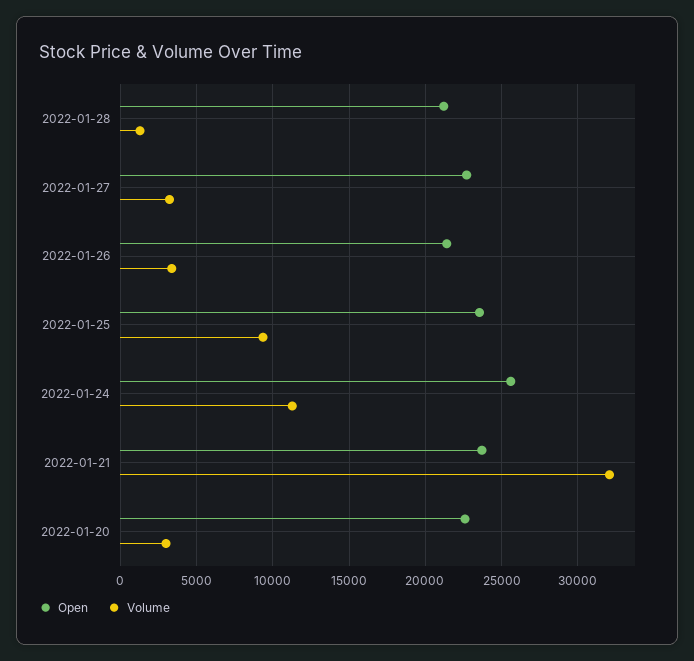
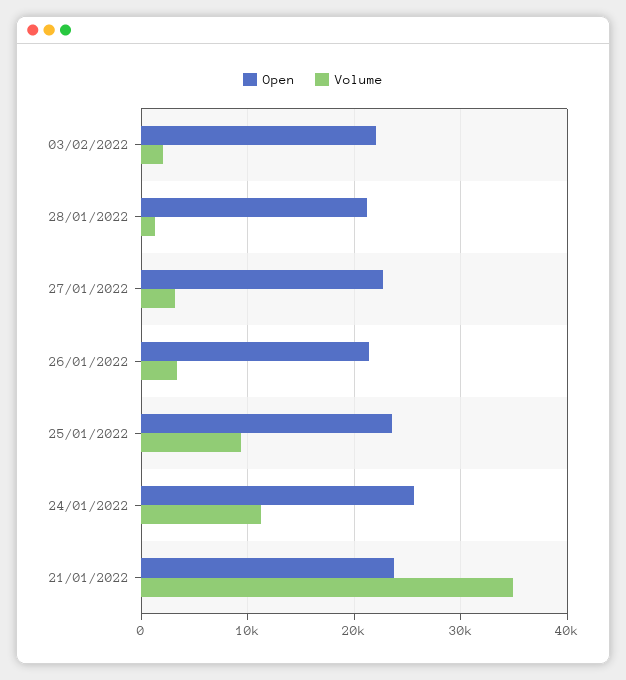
Volume, 2022-01-21: 32000 -> 35000
Open, 2022-01-20: 22500 -> none
Volume, 2022-01-20: 3000 -> none
Open, 03/02/2022: none -> 22000
Volume, 03/02/2022: none -> 2000

